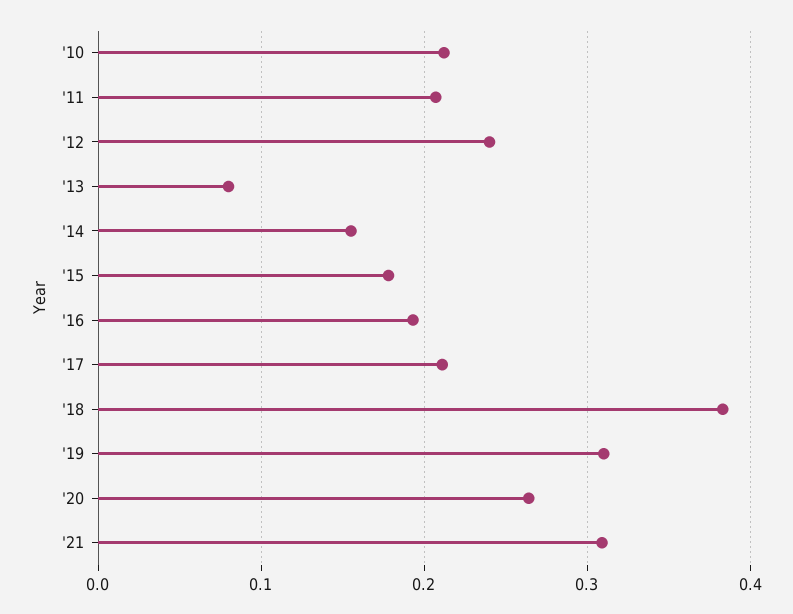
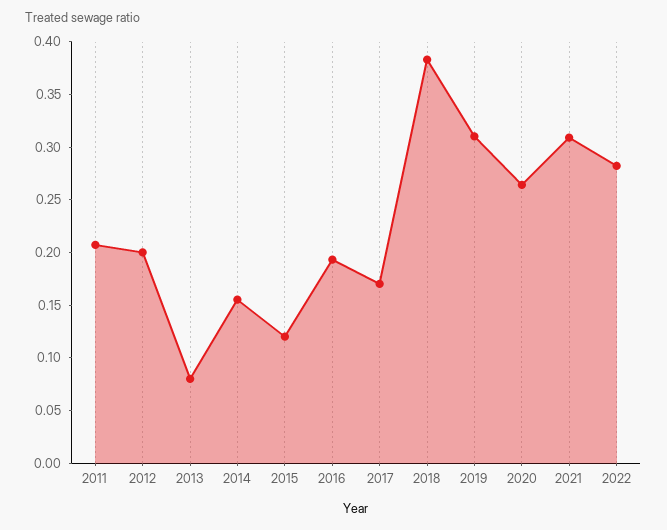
'10: 0.21 -> none
'12: 0.24 -> 0.2
'15: 0.18 -> 0.12
'17: 0.21 -> 0.17
2022: none -> 0.28

